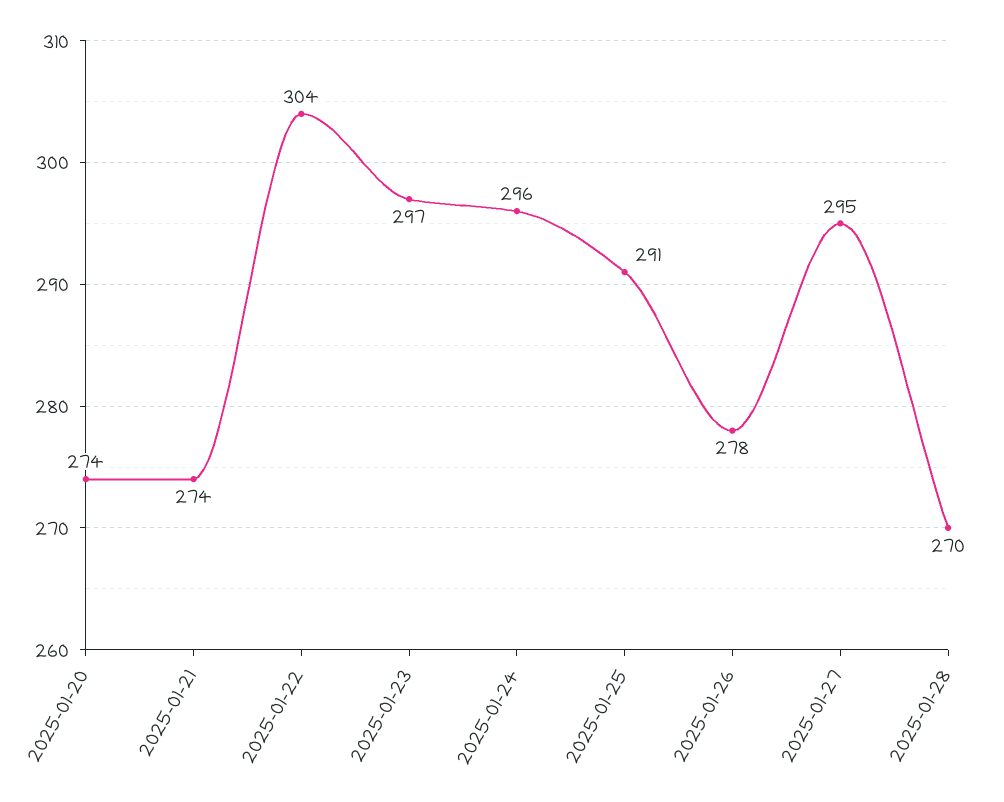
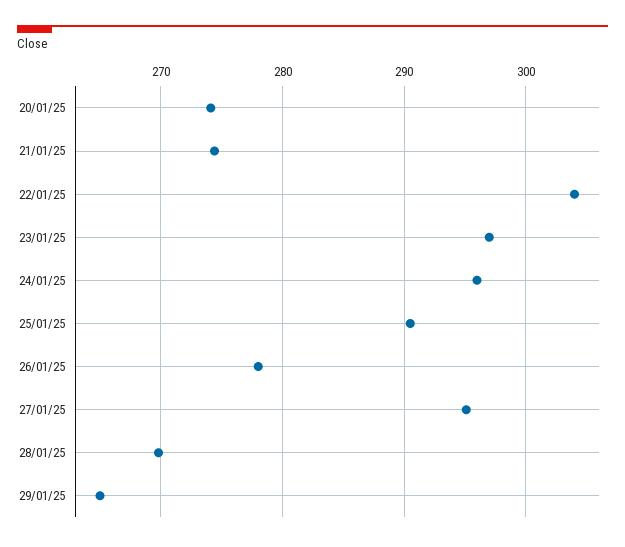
29/01/25: none -> 265

